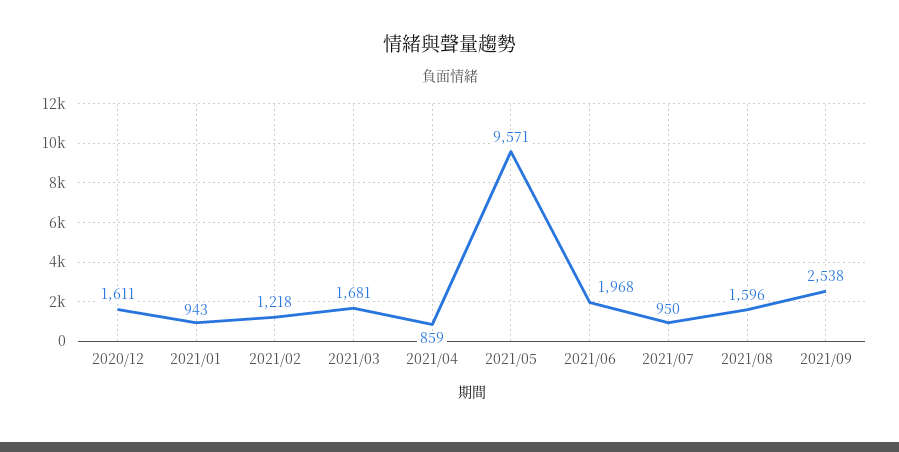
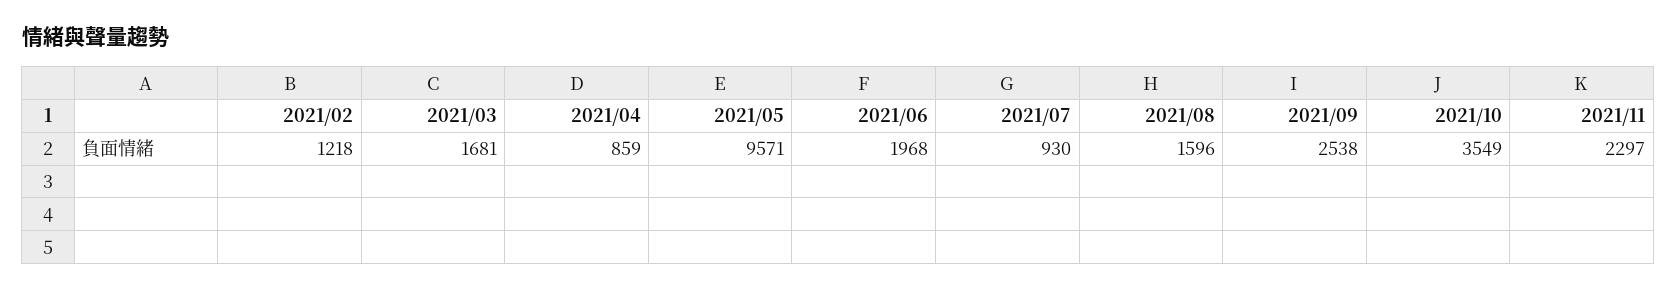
2020/12: 1611 -> none
2021/01: 943 -> none
2021/07: 950 -> 930
2021/10: none -> 3549
2021/11: none -> 2297

